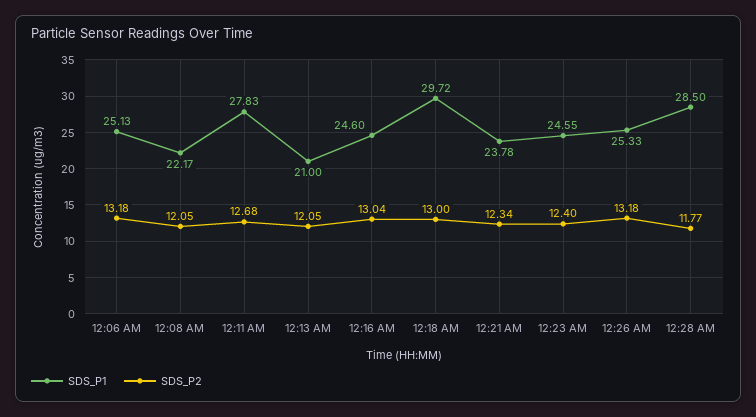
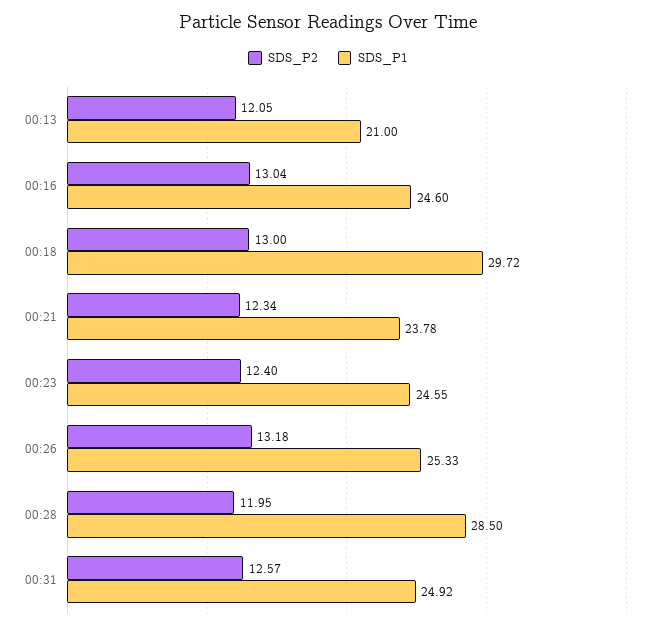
SDS_P1, 12:06 AM: 25.13 -> none
SDS_P2, 12:06 AM: 13.18 -> none
SDS_P1, 12:08 AM: 22.17 -> none
SDS_P2, 12:08 AM: 12.05 -> none
SDS_P1, 12:11 AM: 27.83 -> none
SDS_P2, 12:11 AM: 12.68 -> none
SDS_P2, 12:28 AM: 11.77 -> 11.95
SDS_P2, 00:31: none -> 12.57
SDS_P1, 00:31: none -> 24.92

